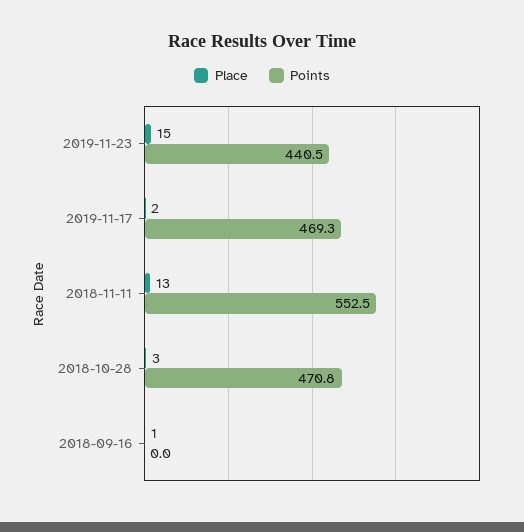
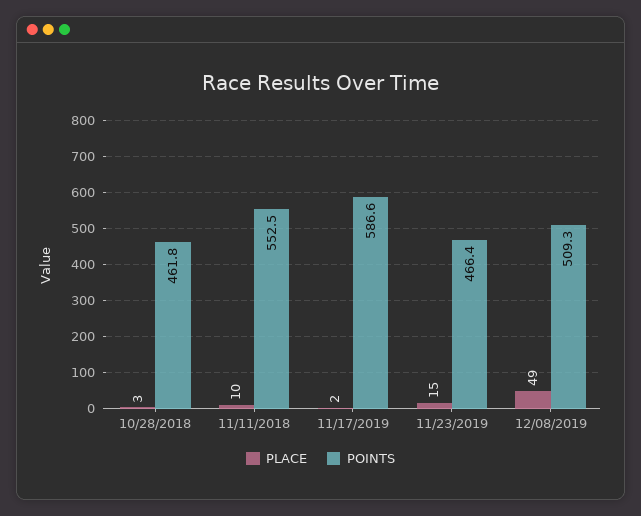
Points, 2019-11-23: 440.5 -> 466.4
Points, 2019-11-17: 469.3 -> 586.6
Place, 2018-11-11: 13 -> 10
Points, 2018-10-28: 470.8 -> 461.8
Place, 2018-09-16: 1 -> none
Points, 2018-09-16: 0 -> none
Place, 12/08/2019: none -> 49
Points, 12/08/2019: none -> 509.3

